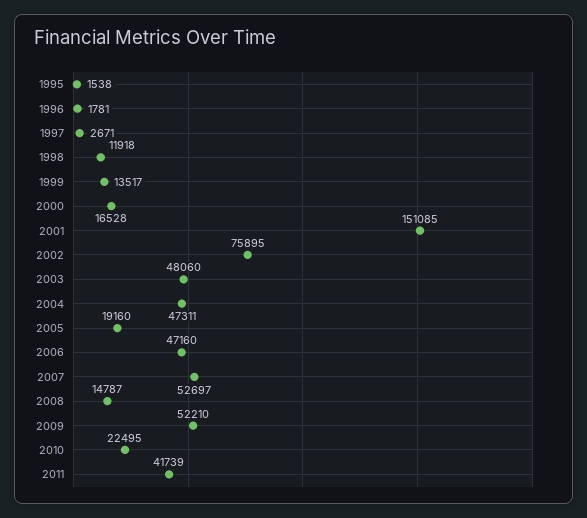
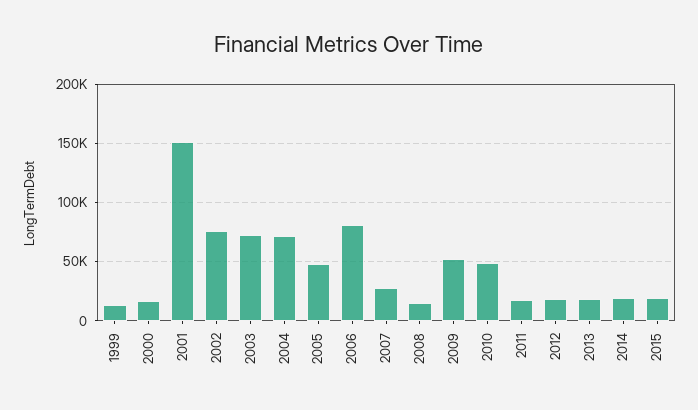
1995: 1538 -> none
1996: 1781 -> none
1997: 2671 -> none
1998: 11918 -> none
2003: 48060 -> 70000
2004: 47311 -> 70000
2005: 19160 -> 50000
2006: 47160 -> 80000
2007: 52697 -> 30000
2010: 22495 -> 50000
2011: 41739 -> 20000
2012: none -> 20000
2013: none -> 20000
2014: none -> 20000
2015: none -> 20000

